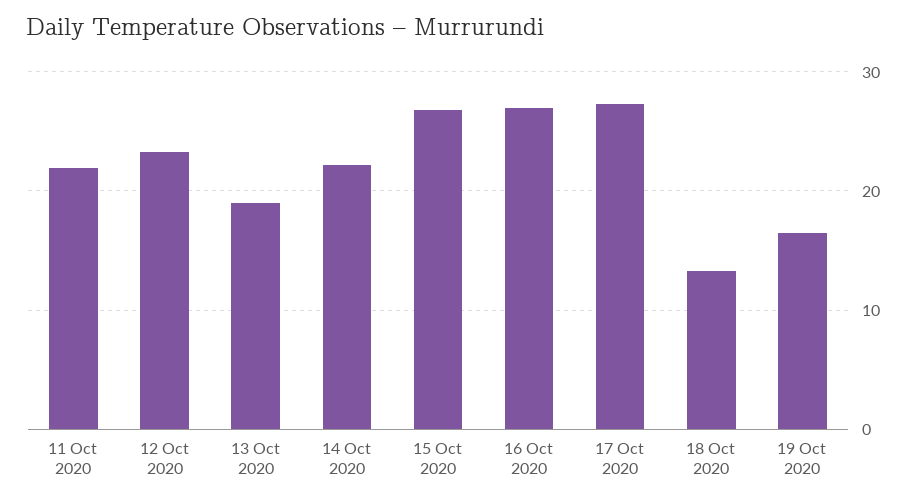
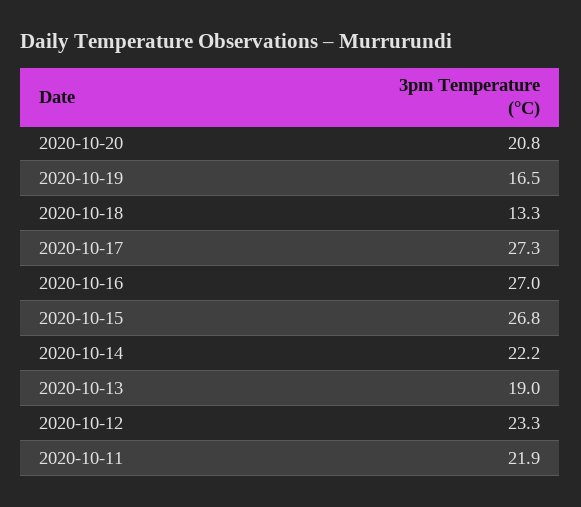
2020-10-20: none -> 20.8

